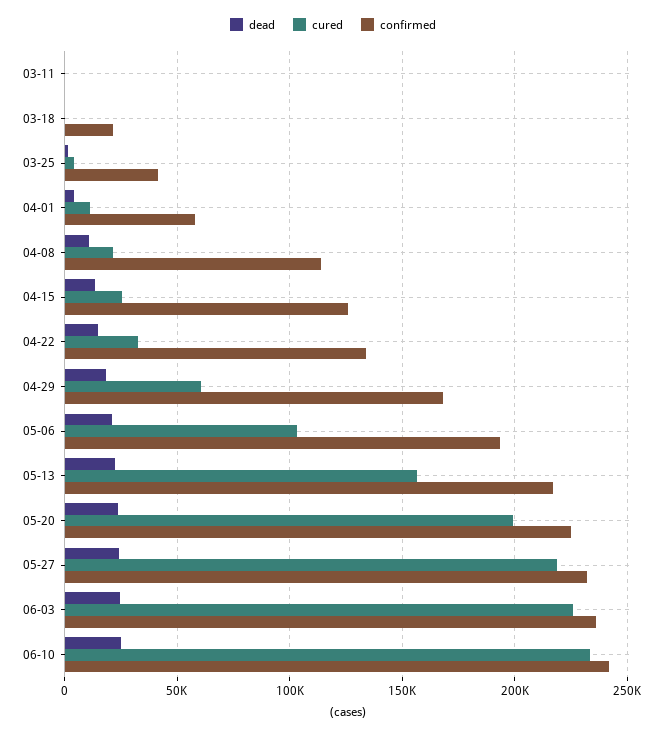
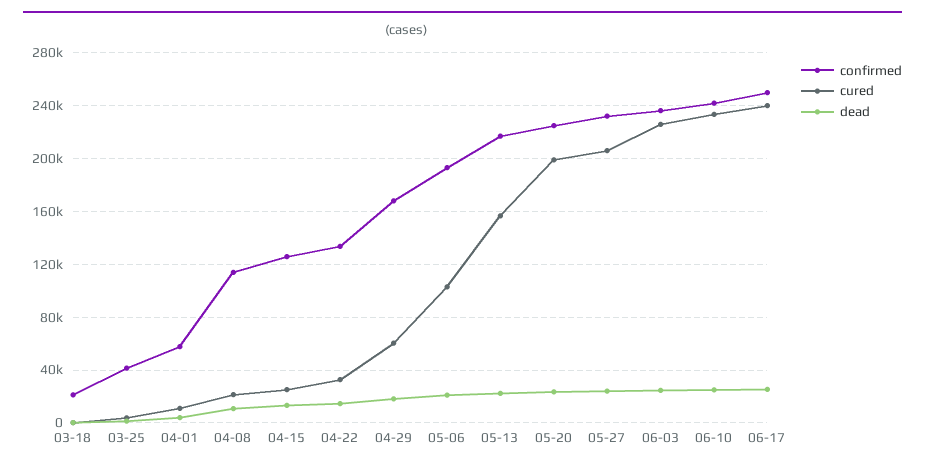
dead, 03-11: 0 -> none
cured, 03-11: 0 -> none
confirmed, 03-11: 0 -> none
cured, 05-27: 220000 -> 205000
confirmed, 06-17: none -> 250000
cured, 06-17: none -> 240000
dead, 06-17: none -> 25000

